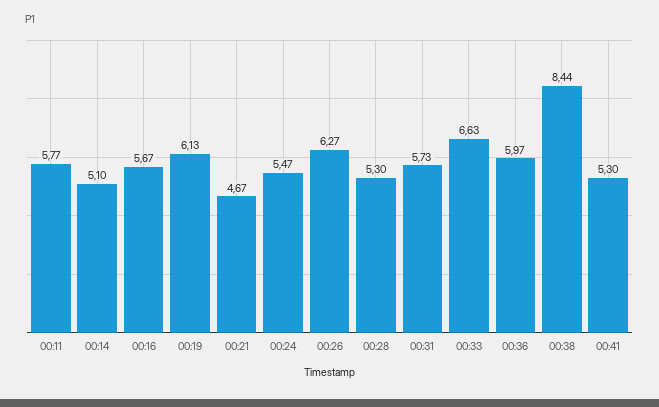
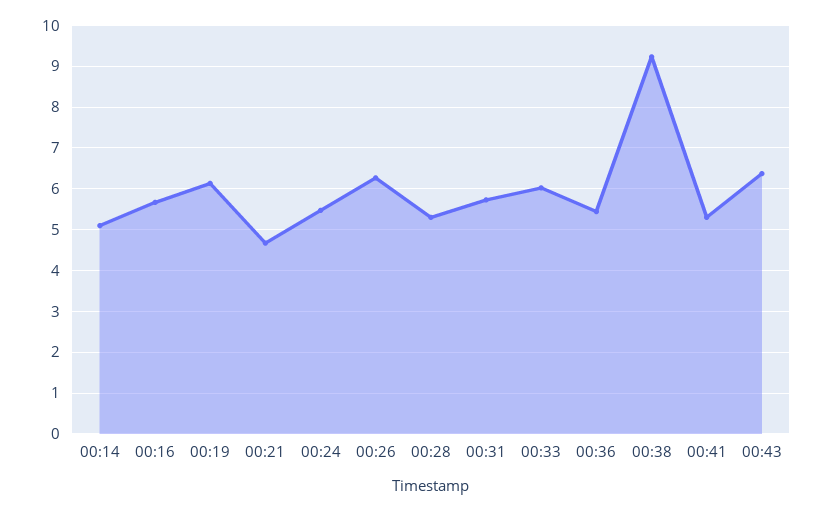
00:11: 5.77 -> none
00:33: 6.63 -> 6
00:36: 5.97 -> 5.4
00:38: 8.44 -> 9.2
00:43: none -> 6.4

